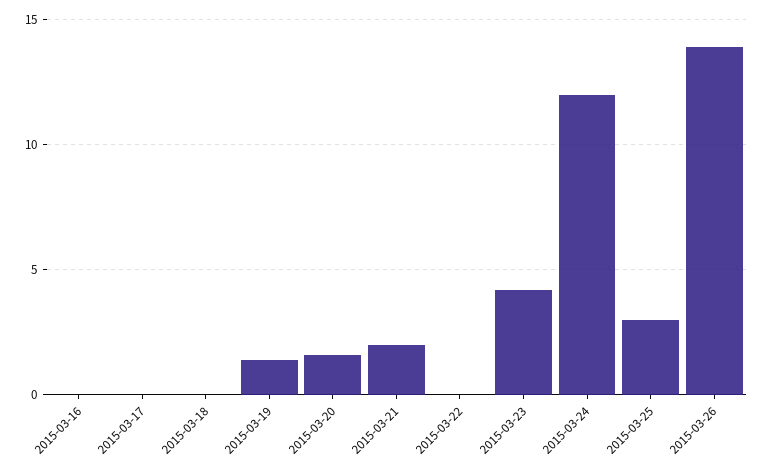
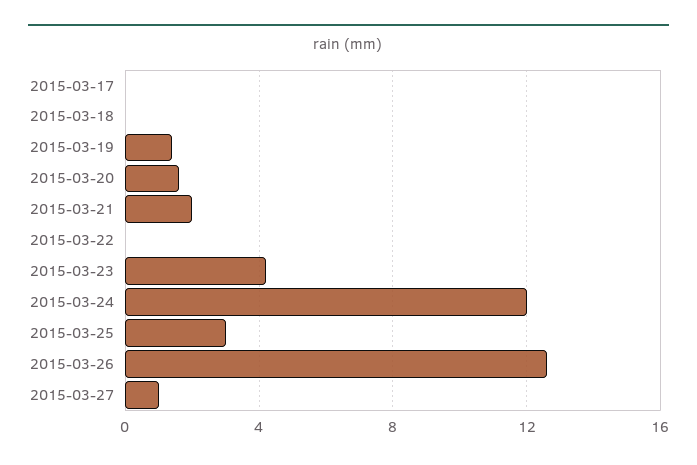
2015-03-16: 0 -> none
2015-03-26: 14 -> 12.5
2015-03-27: none -> 1

